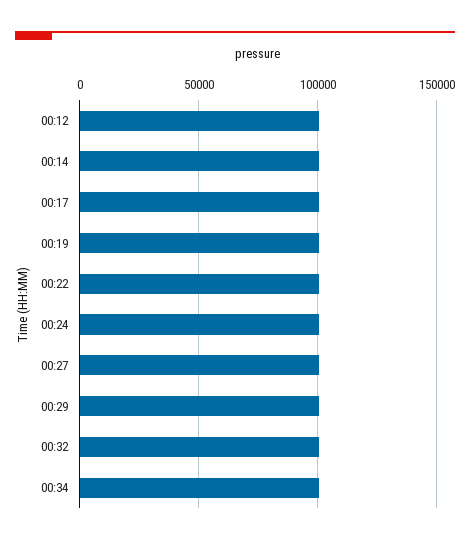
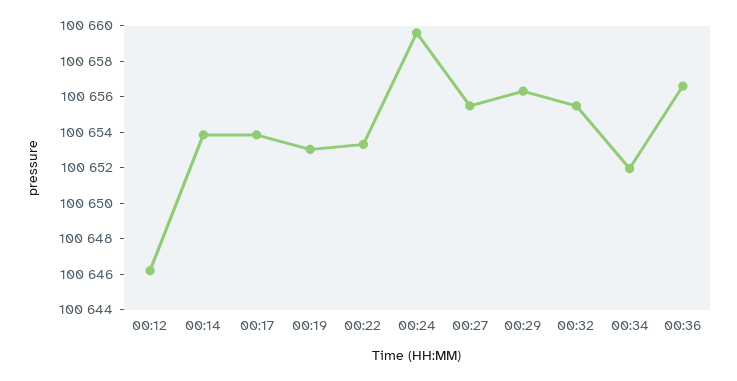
00:36: none -> 100656.5

